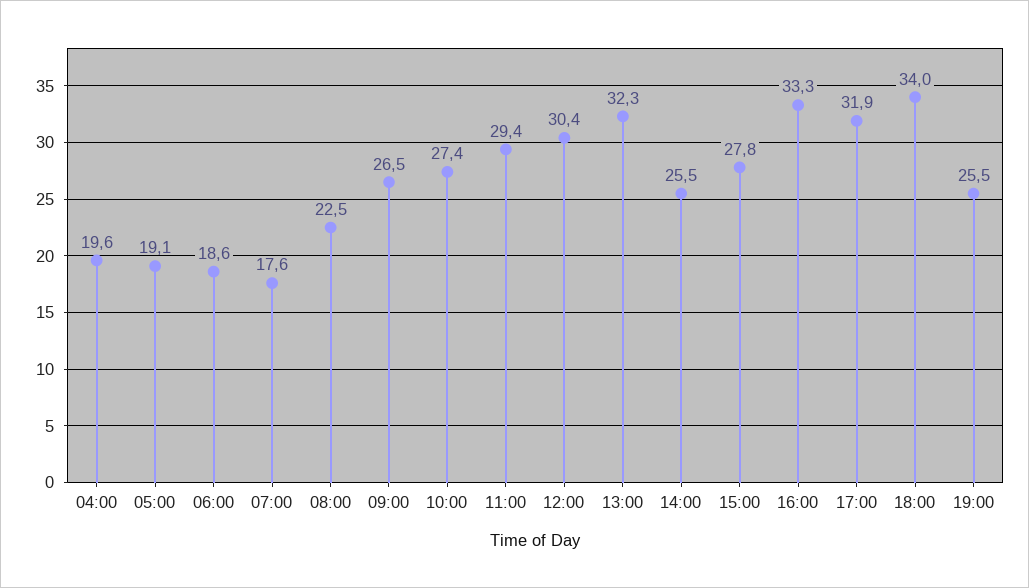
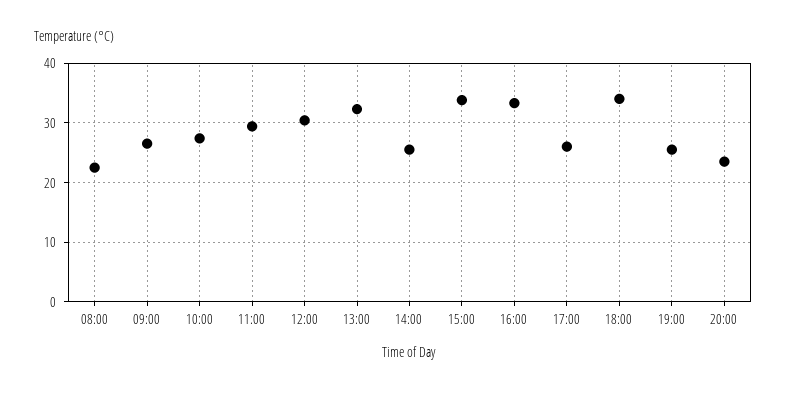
04:00: 19.6 -> none
05:00: 19.1 -> none
06:00: 18.6 -> none
07:00: 17.6 -> none
15:00: 27.8 -> 34
17:00: 31.9 -> 26
20:00: none -> 24

